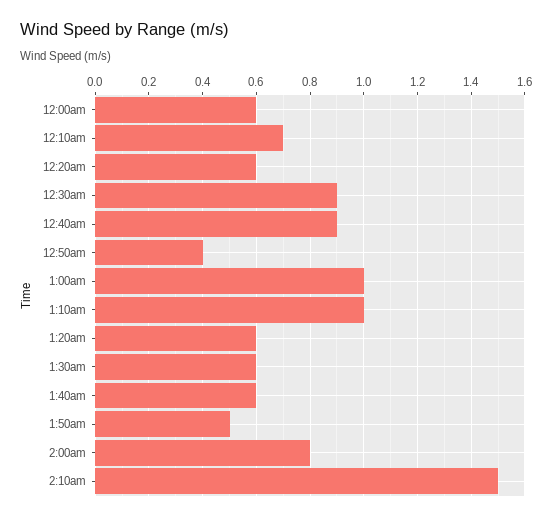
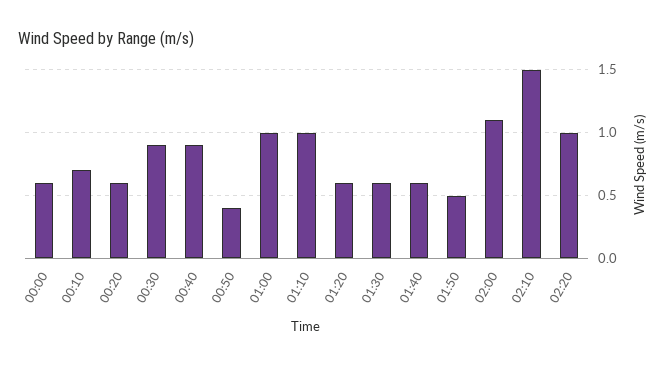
2:00am: 0.8 -> 1.1
02:20: none -> 1

